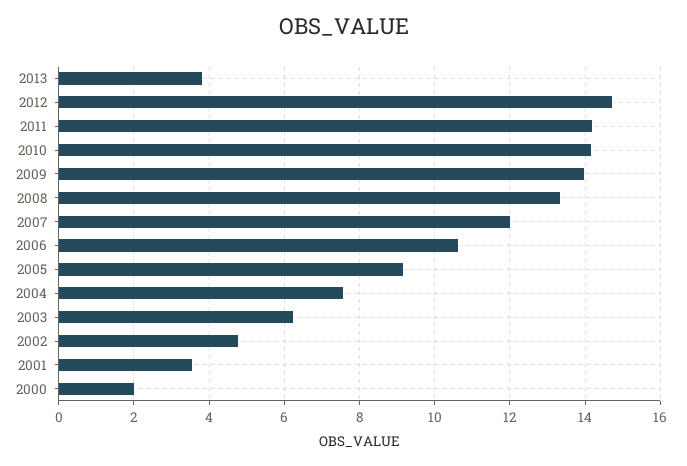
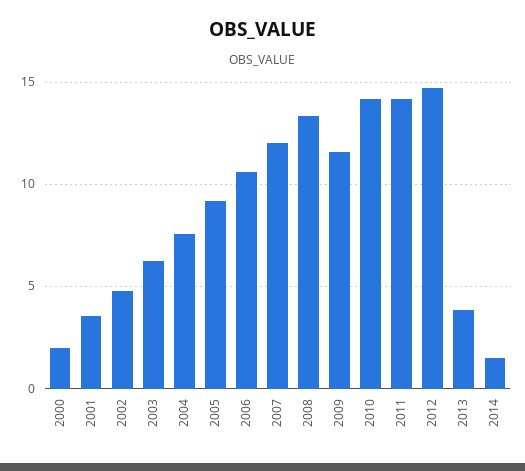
2009: 14 -> 11.5
2014: none -> 1.5

